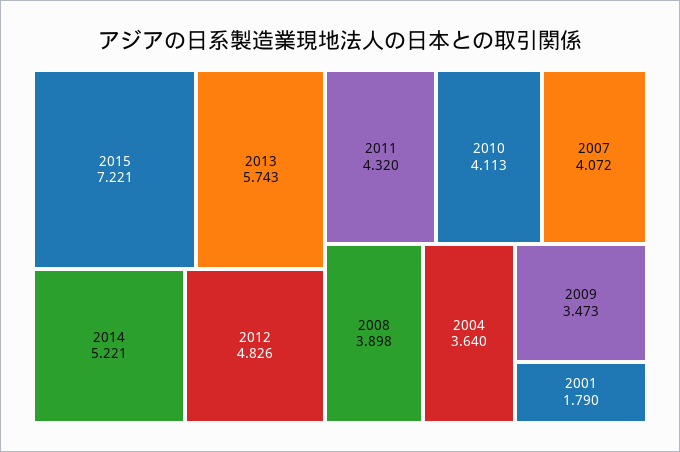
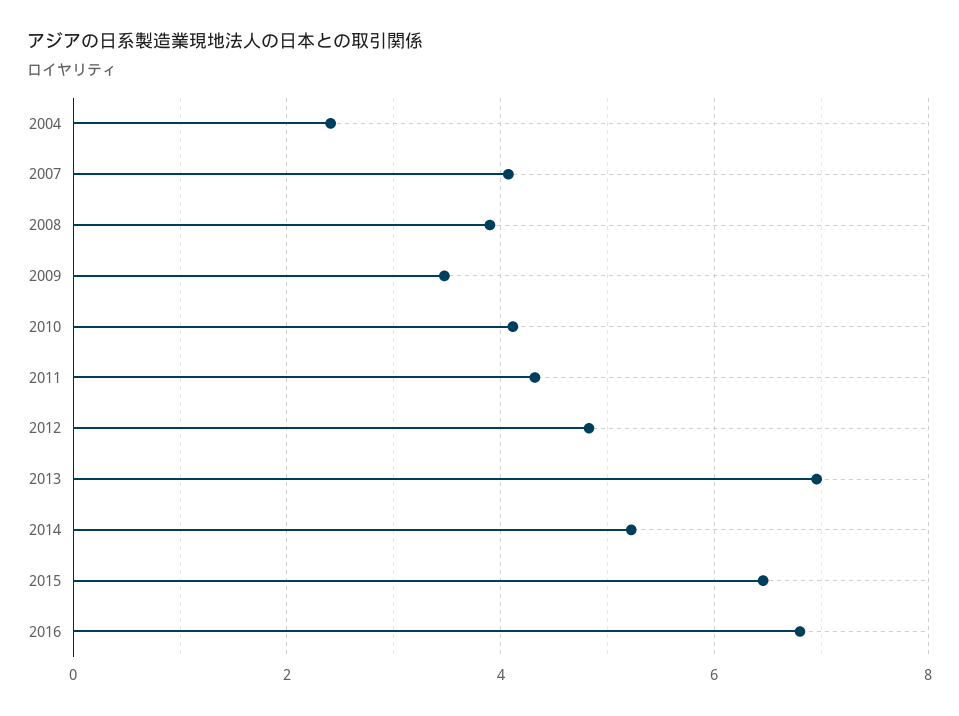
2015: 7.221 -> 6.4
2013: 5.743 -> 7
2004: 3.64 -> 2.4
2001: 1.79 -> none
2016: none -> 6.8

